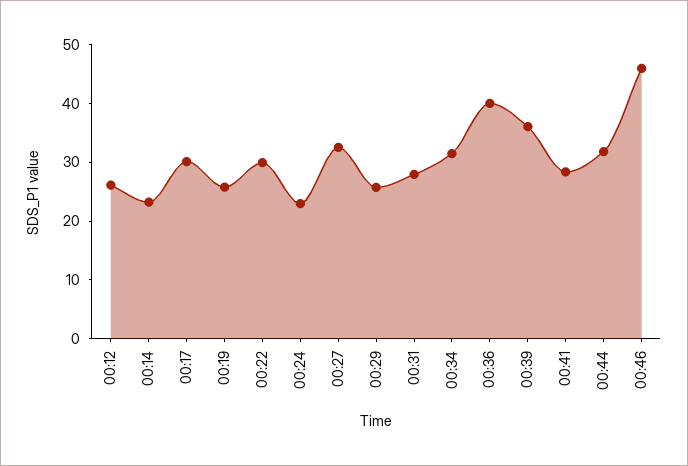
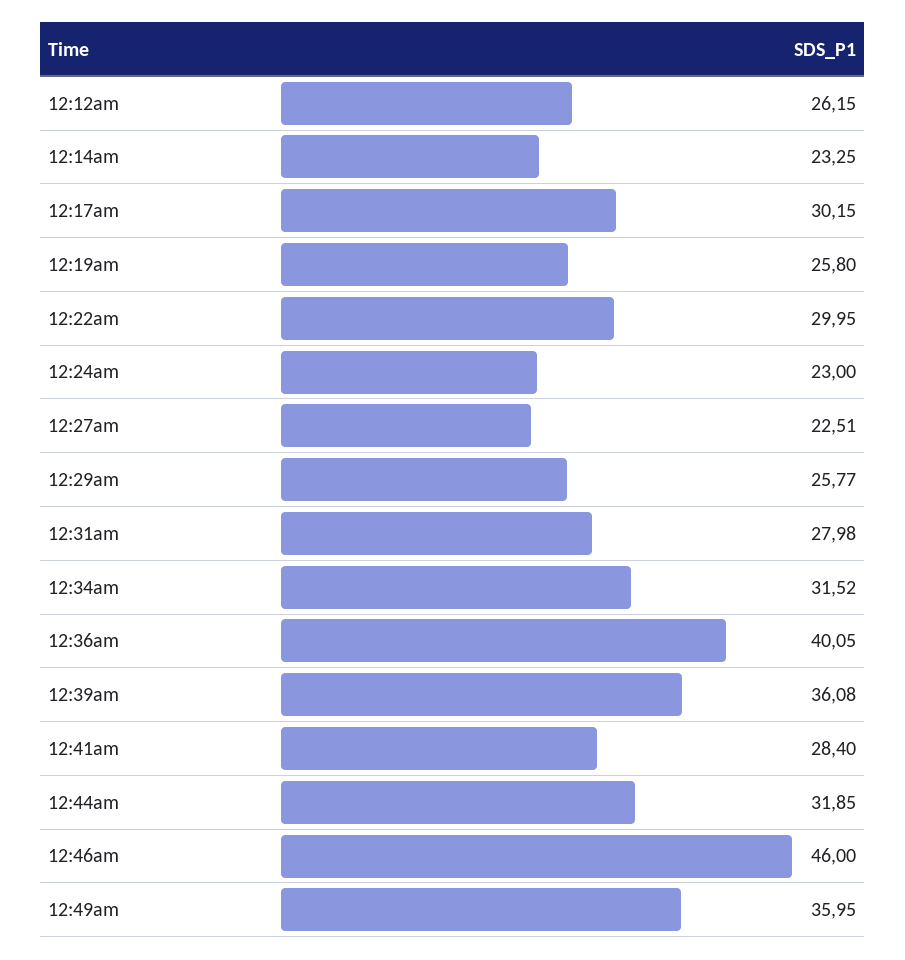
00:27: 32 -> 22.51
12:49am: none -> 35.95

